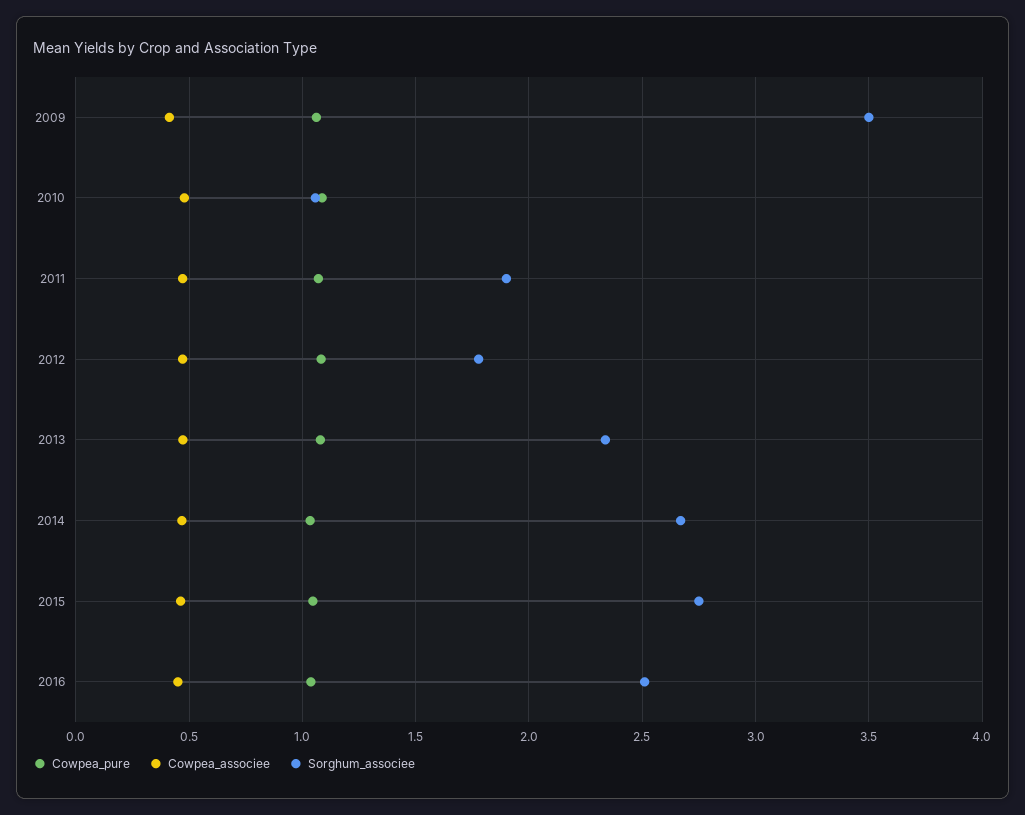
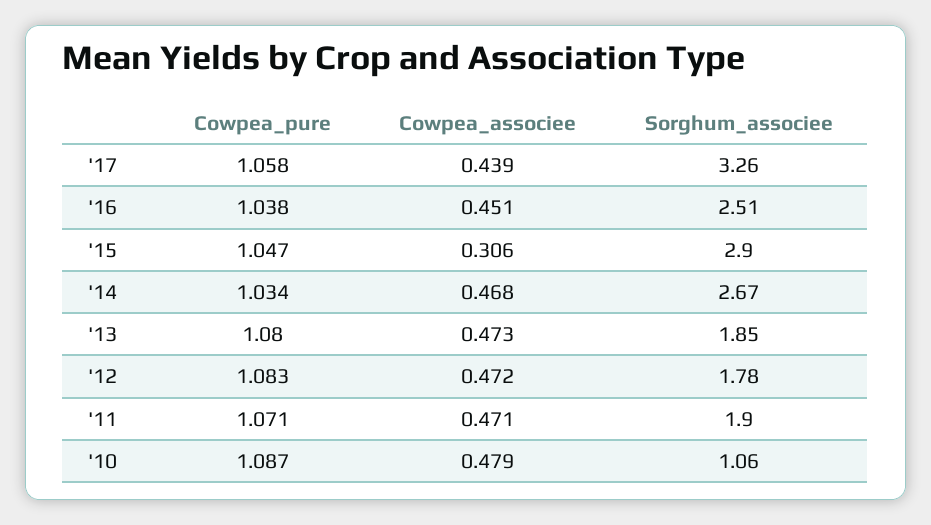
Cowpea_pure, 2009: 1.05 -> none
Cowpea_associee, 2009: 0.4 -> none
Sorghum_associee, 2009: 3.5 -> none
Sorghum_associee, 2013: 2.35 -> 1.85
Cowpea_associee, 2015: 0.45 -> 0.306
Sorghum_associee, 2015: 2.75 -> 2.9
Cowpea_pure, '17: none -> 1.058
Cowpea_associee, '17: none -> 0.439
Sorghum_associee, '17: none -> 3.26

